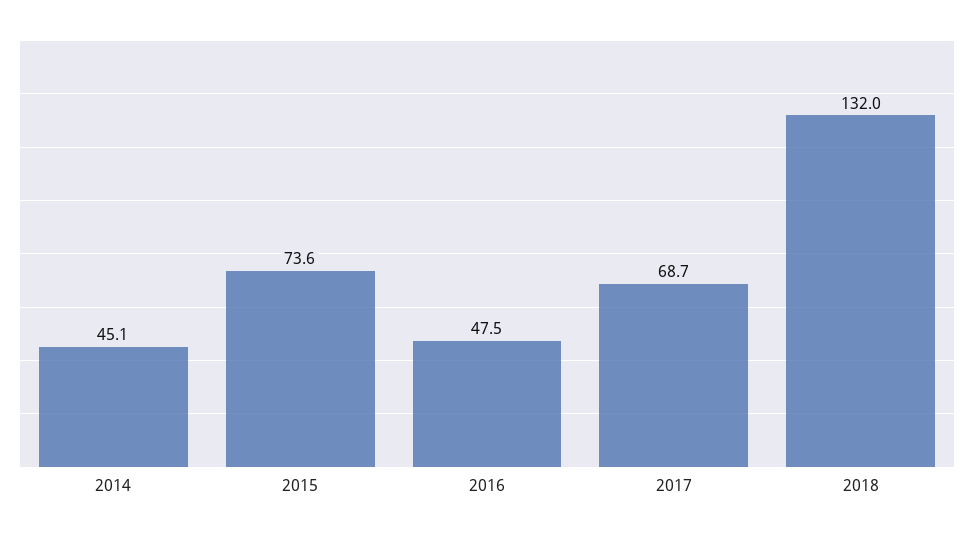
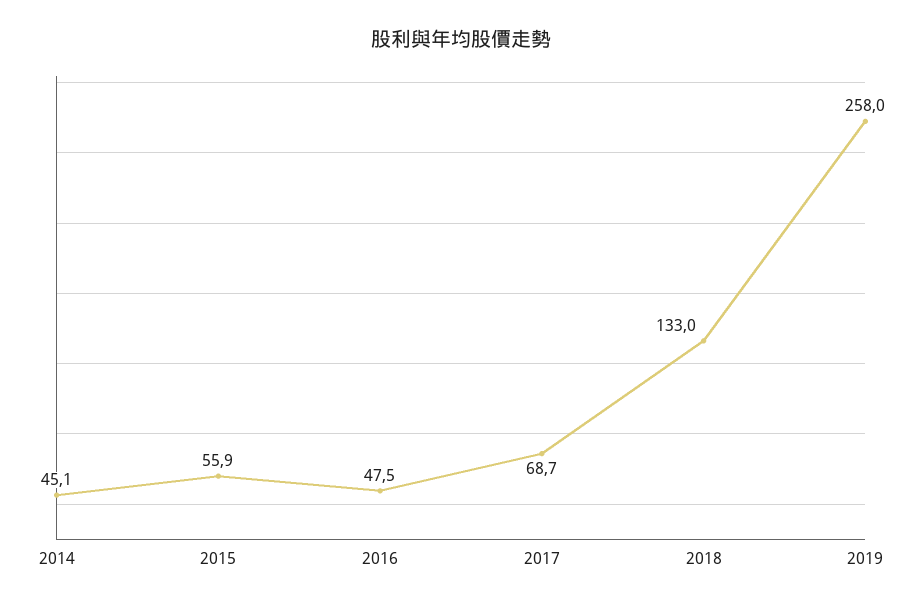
2015: 73.6 -> 55.9
2018: 132 -> 133
2019: none -> 258

